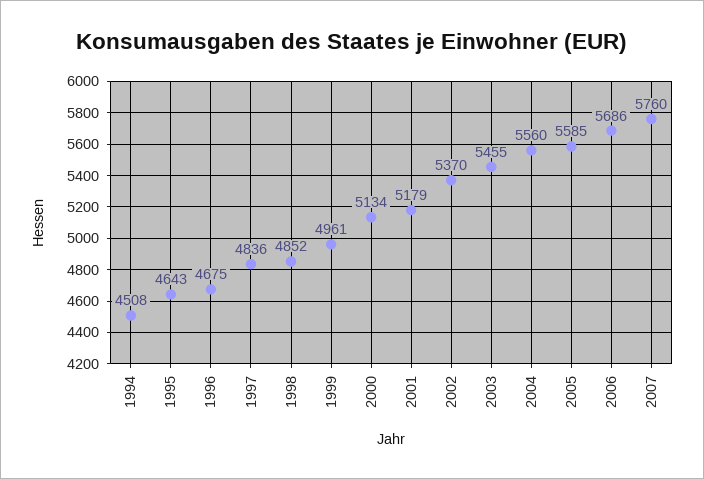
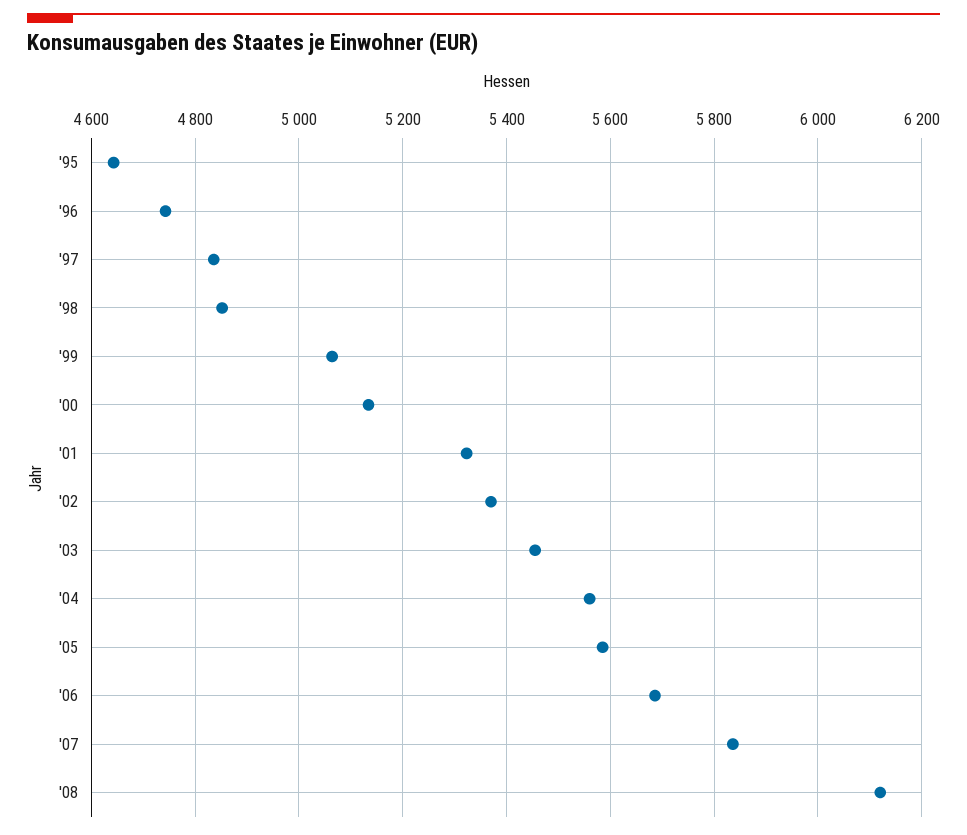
1994: 4508 -> none
1996: 4675 -> 4740
1999: 4961 -> 5060
2001: 5179 -> 5320
2007: 5760 -> 5840
'08: none -> 6120

